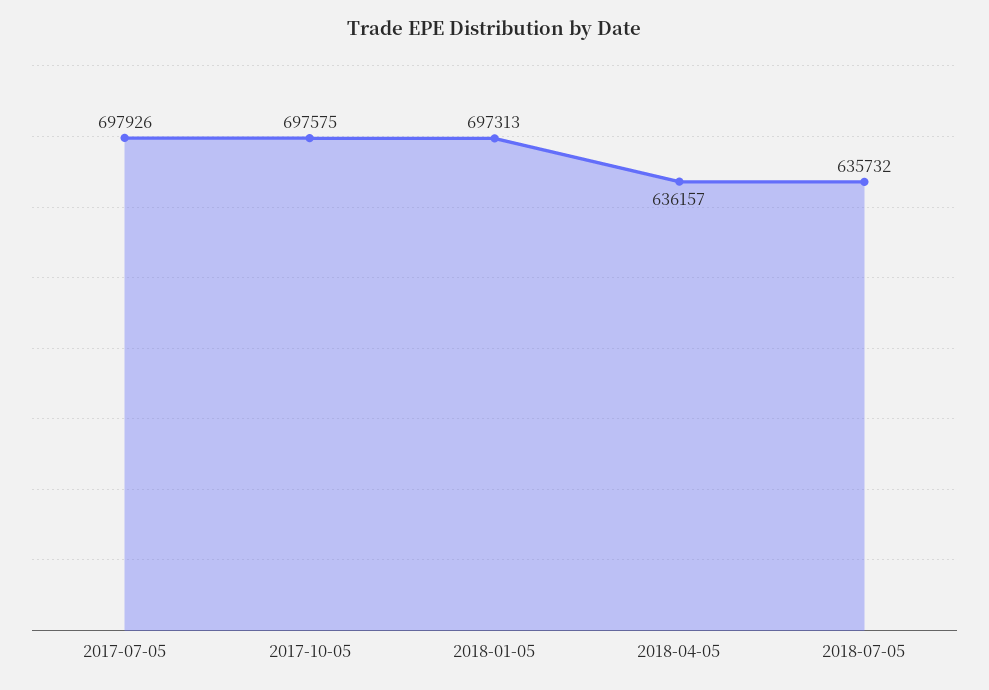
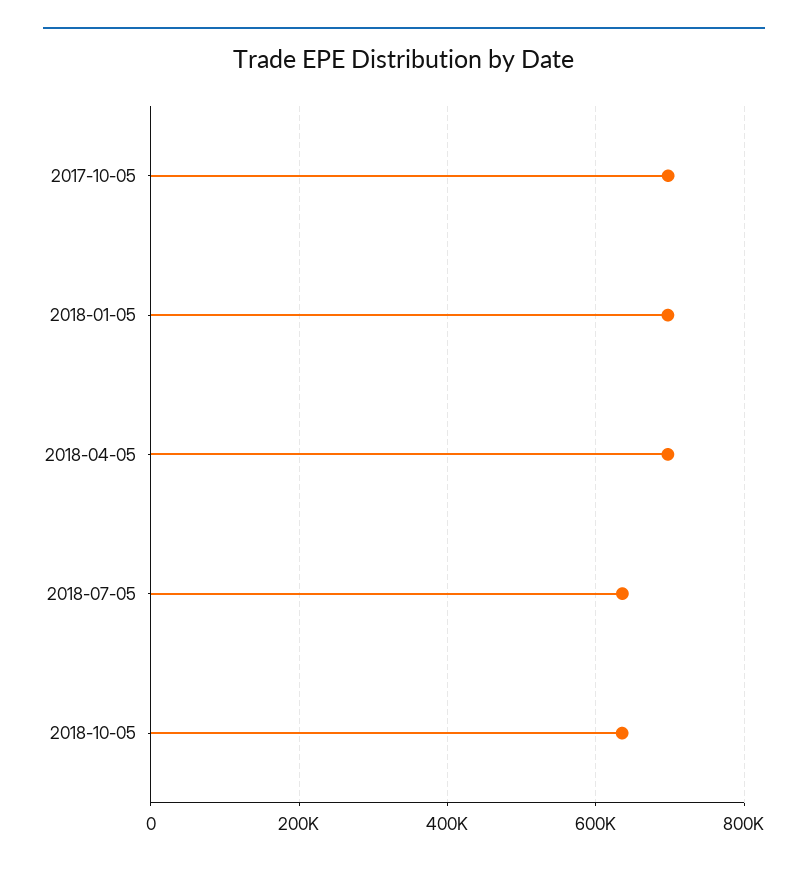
2017-07-05: 697926 -> none
2018-04-05: 636157 -> 700000
2018-10-05: none -> 640000

